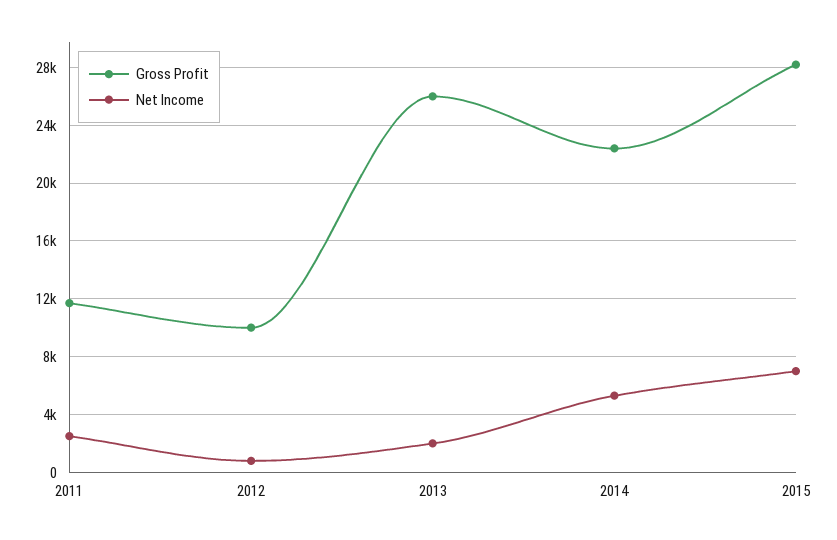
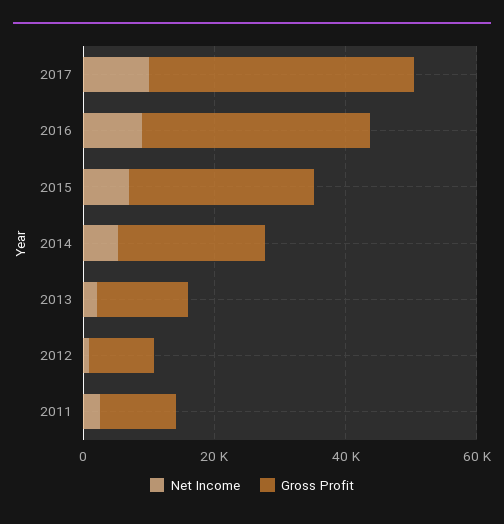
Gross Profit, 2013: 26000 -> 15000
Net Income, 2017: none -> 10000
Gross Profit, 2017: none -> 40000
Net Income, 2016: none -> 10000
Gross Profit, 2016: none -> 35000

